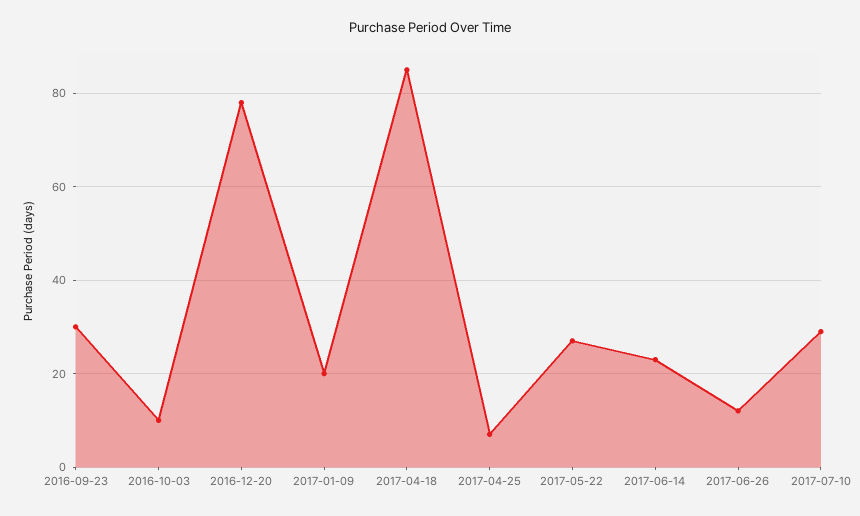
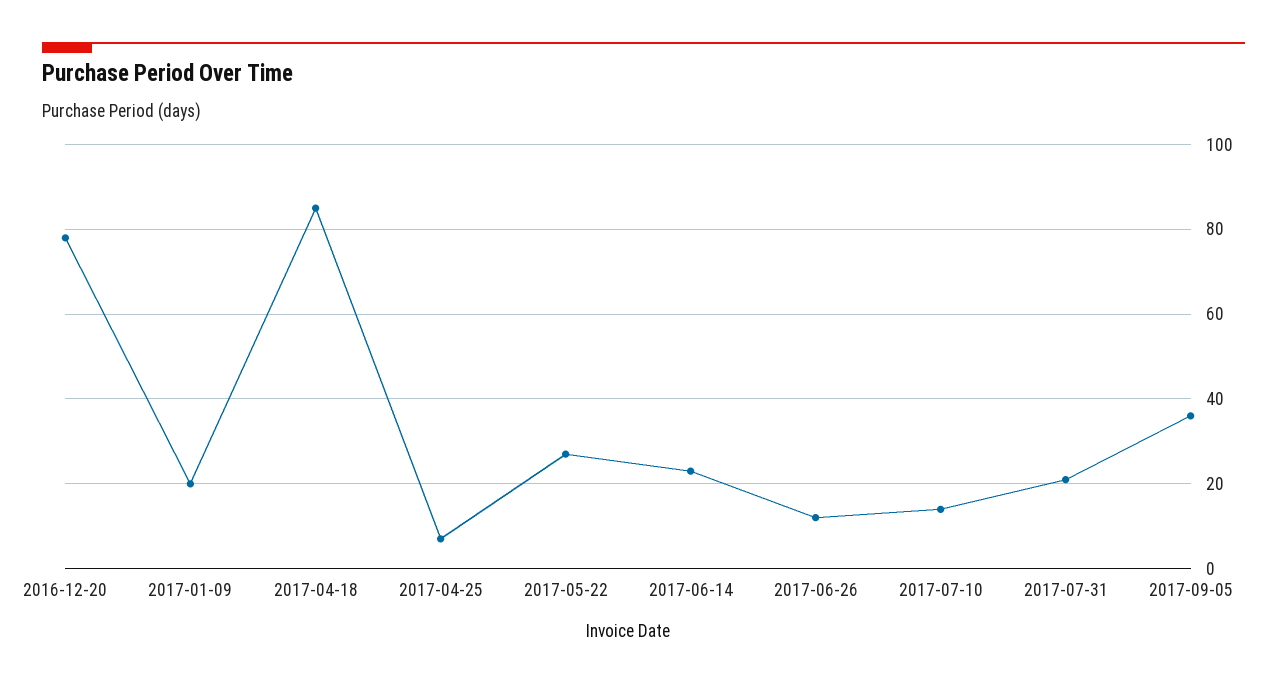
2016-09-23: 30 -> none
2016-10-03: 10 -> none
2017-07-10: 30 -> 15
2017-07-31: none -> 20
2017-09-05: none -> 35

